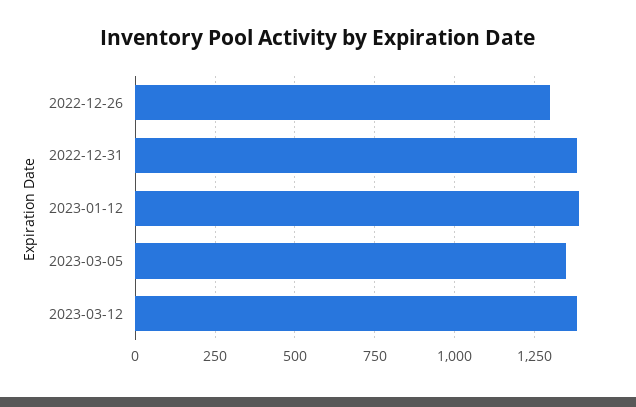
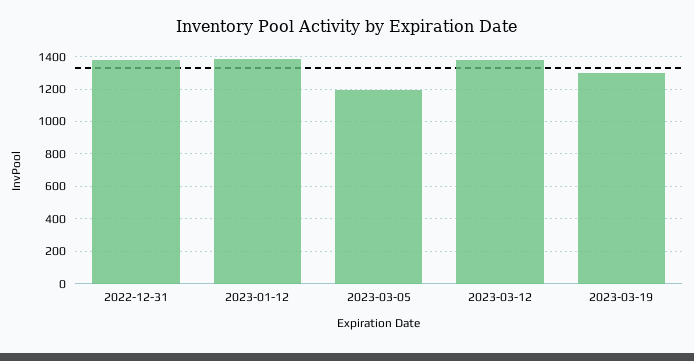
2022-12-26: 1300 -> none
2023-03-05: 1350 -> 1200
2023-03-19: none -> 1300

